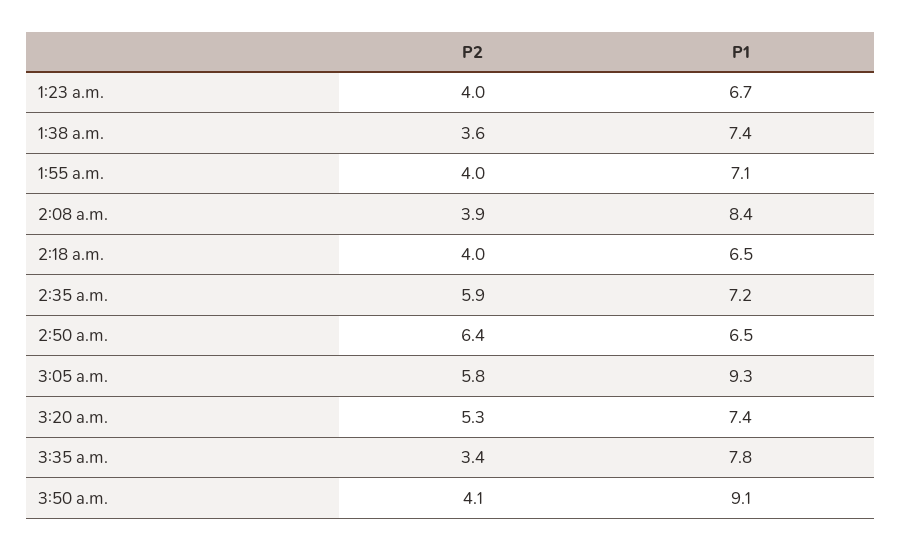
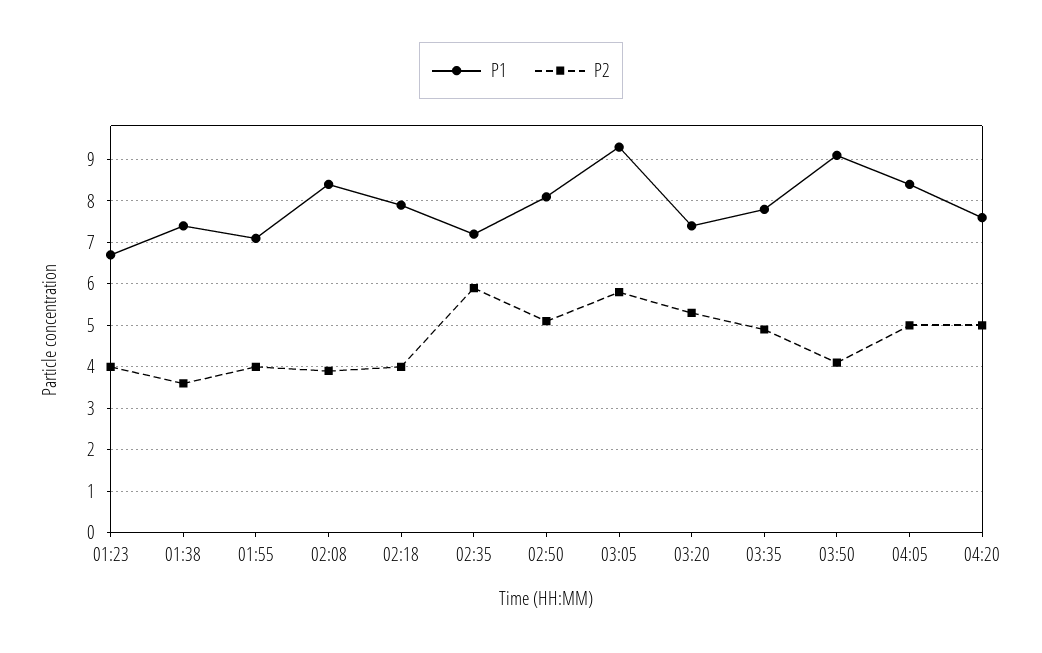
P1, 2:18 a.m.: 6.5 -> 8
P2, 2:50 a.m.: 6.4 -> 5
P1, 2:50 a.m.: 6.5 -> 8
P2, 3:35 a.m.: 3.4 -> 5
P1, 04:05: none -> 8.5
P2, 04:05: none -> 5
P1, 04:20: none -> 7.5
P2, 04:20: none -> 5

